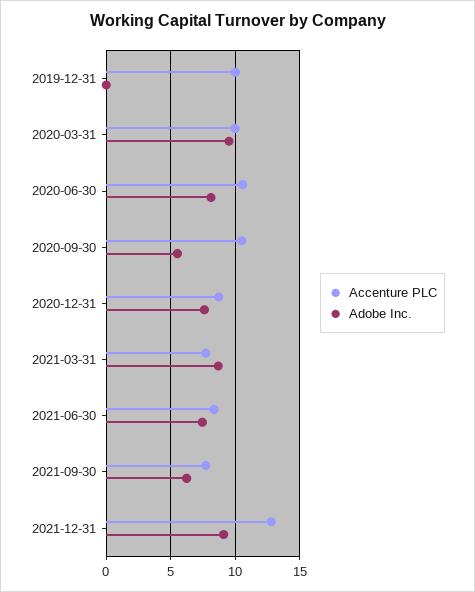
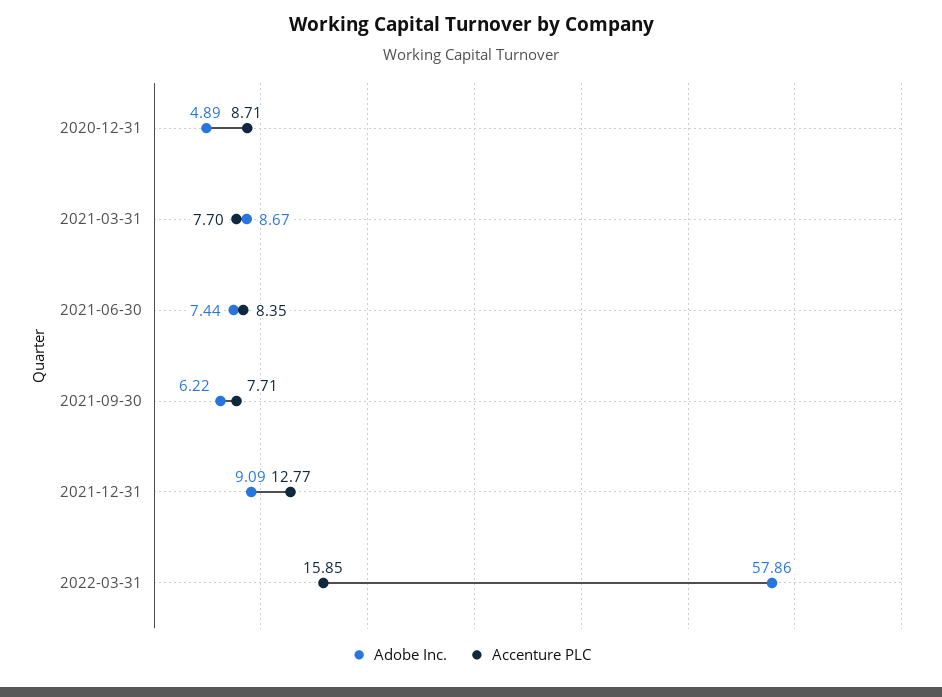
Accenture PLC, 2019-12-31: 10 -> none
Adobe Inc., 2019-12-31: 0 -> none
Accenture PLC, 2020-03-31: 10 -> none
Adobe Inc., 2020-03-31: 9.5 -> none
Accenture PLC, 2020-06-30: 10.5 -> none
Adobe Inc., 2020-06-30: 8 -> none
Accenture PLC, 2020-09-30: 10.5 -> none
Adobe Inc., 2020-09-30: 5.5 -> none
Adobe Inc., 2020-12-31: 7.5 -> 4.89
Adobe Inc., 2022-03-31: none -> 57.86
Accenture PLC, 2022-03-31: none -> 15.85

